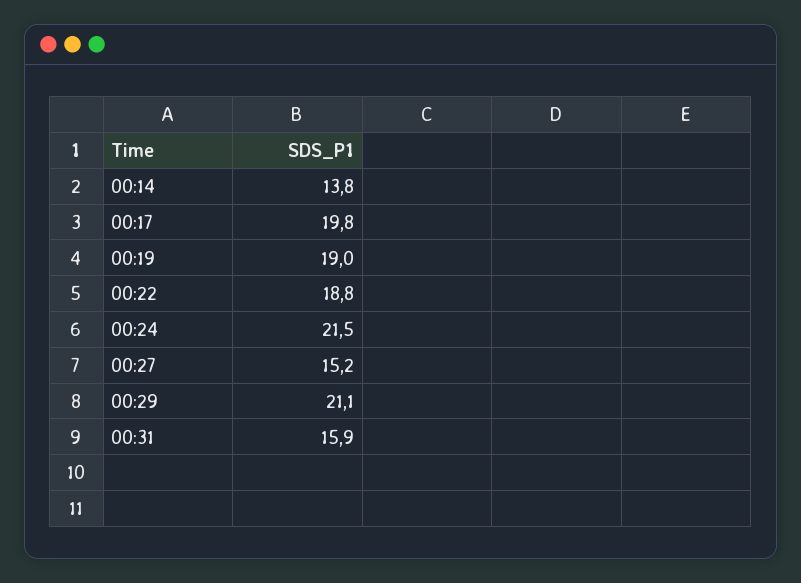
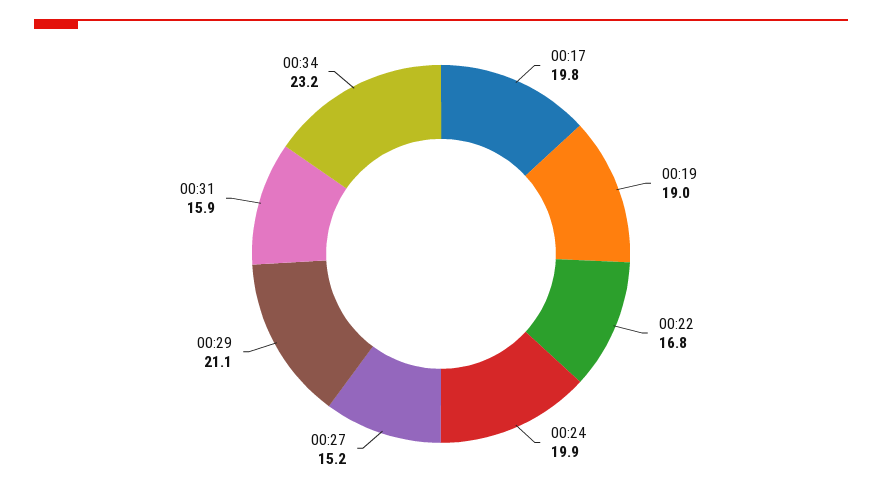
00:14: 13.8 -> none
00:22: 18.8 -> 16.8
00:24: 21.5 -> 19.9
00:34: none -> 23.2

